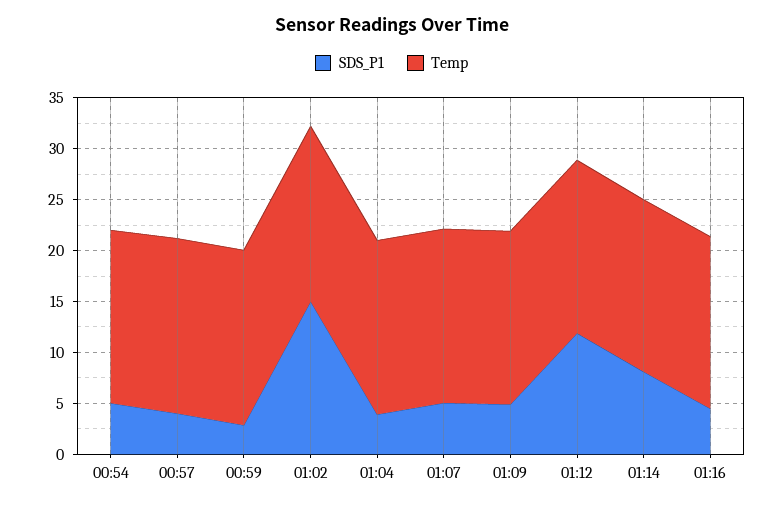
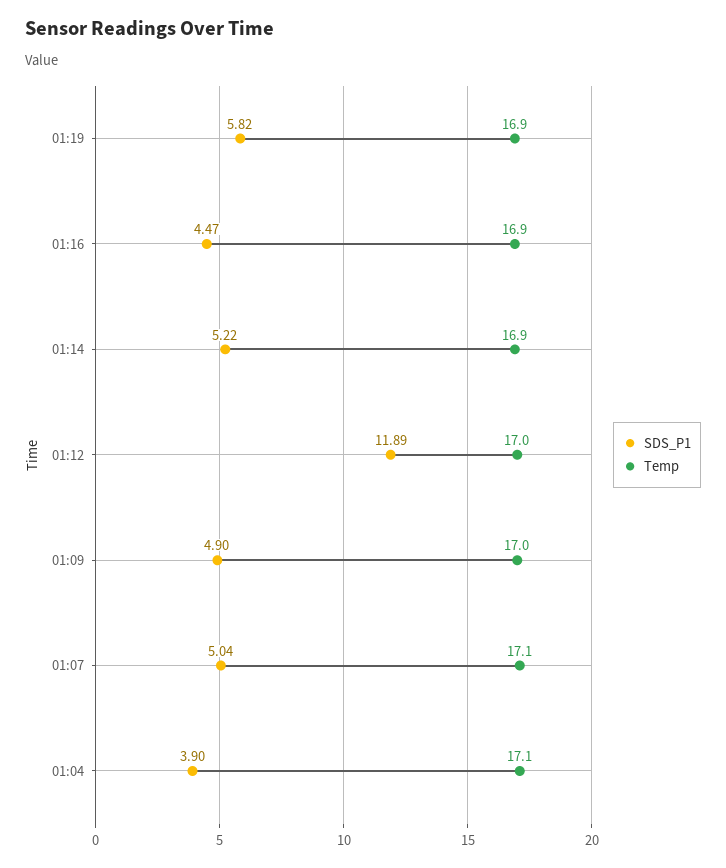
SDS_P1, 00:54: 5 -> none
Temp, 00:54: 17 -> none
SDS_P1, 00:57: 4 -> none
Temp, 00:57: 17 -> none
SDS_P1, 00:59: 3 -> none
Temp, 00:59: 17 -> none
SDS_P1, 01:02: 15 -> none
Temp, 01:02: 17 -> none
SDS_P1, 01:14: 8 -> 5.22
SDS_P1, 01:19: none -> 5.82
Temp, 01:19: none -> 16.9

